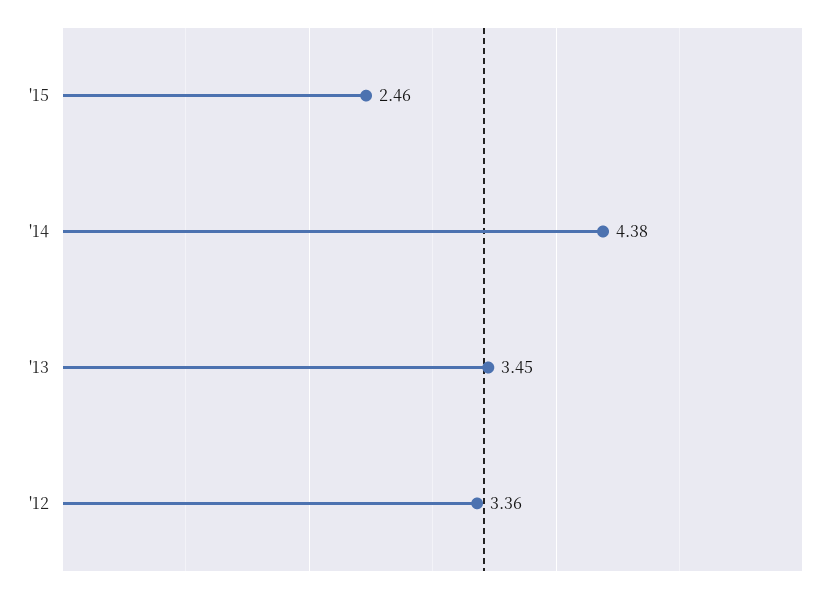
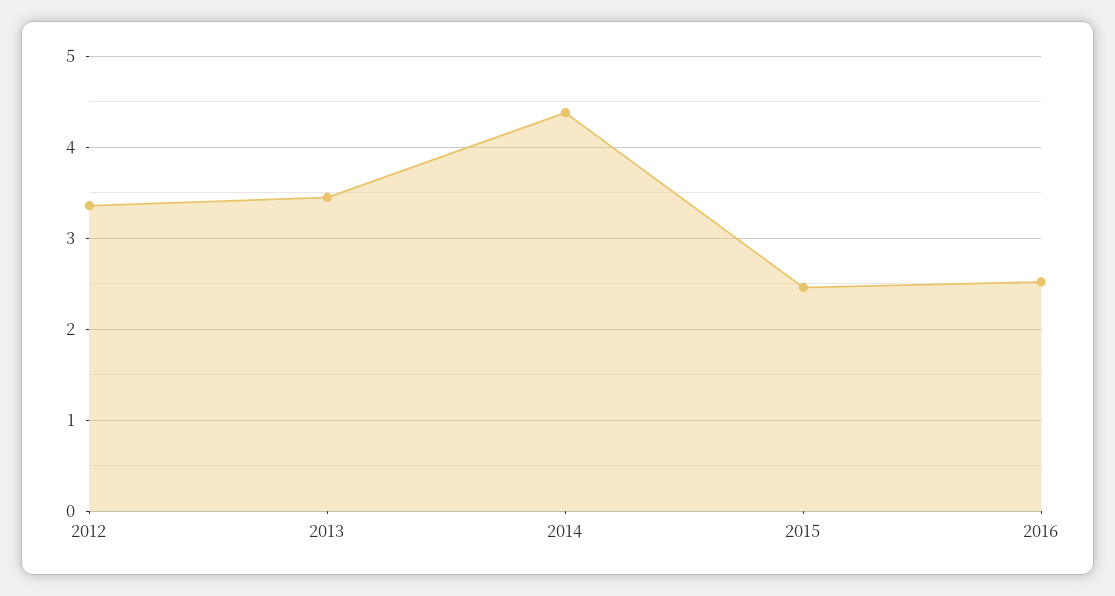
2016: none -> 2.5

